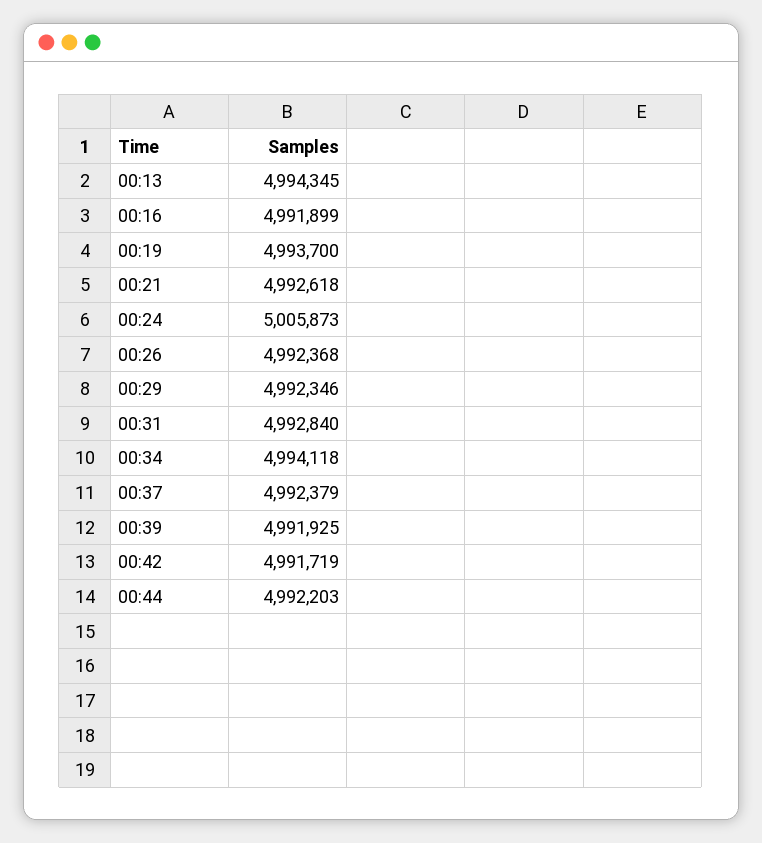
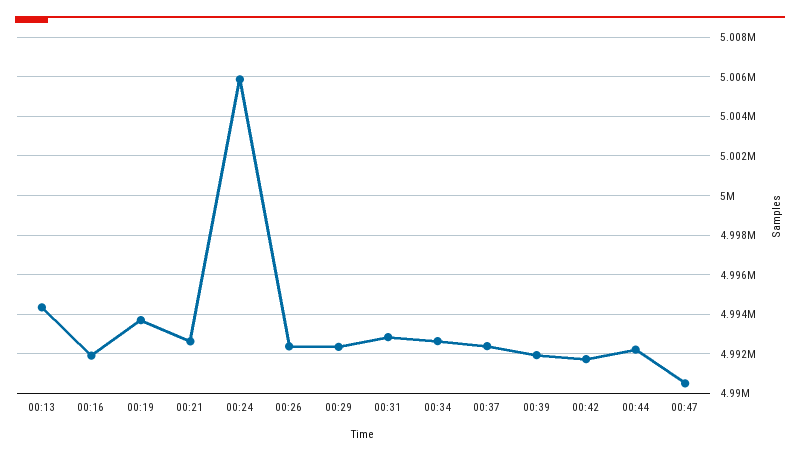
00:34: 4994118 -> 4992500
00:47: none -> 4990500

